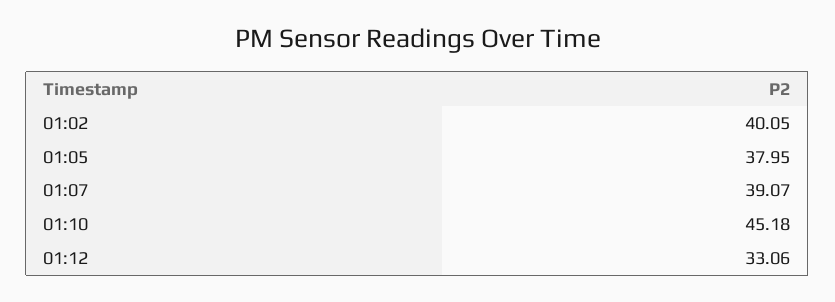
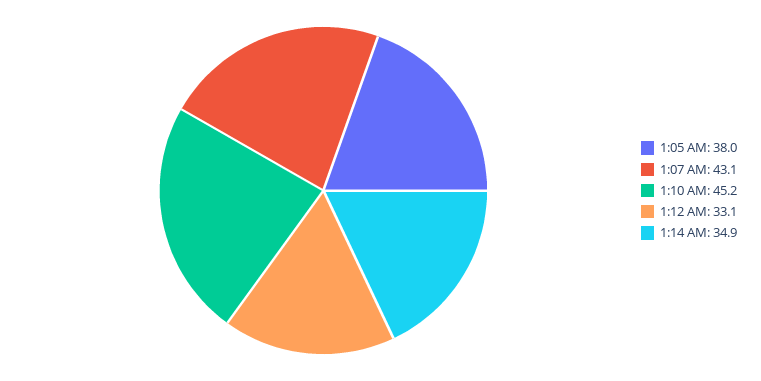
01:02: 40.05 -> none
01:07: 39.07 -> 43.1
1:14 AM: none -> 34.9

